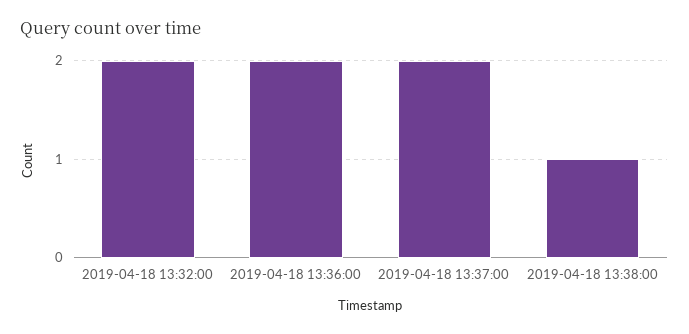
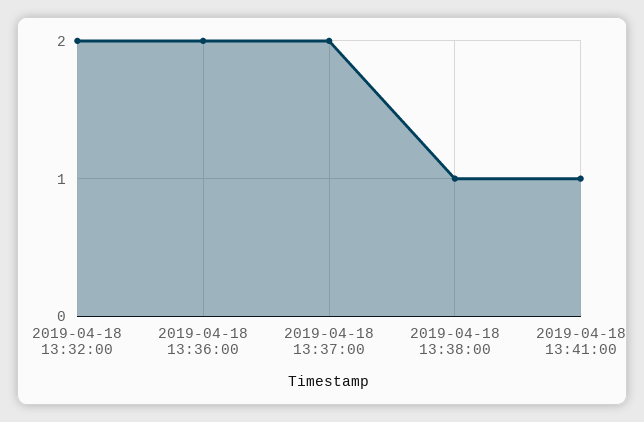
2019-04-18 13:41:00: none -> 1

